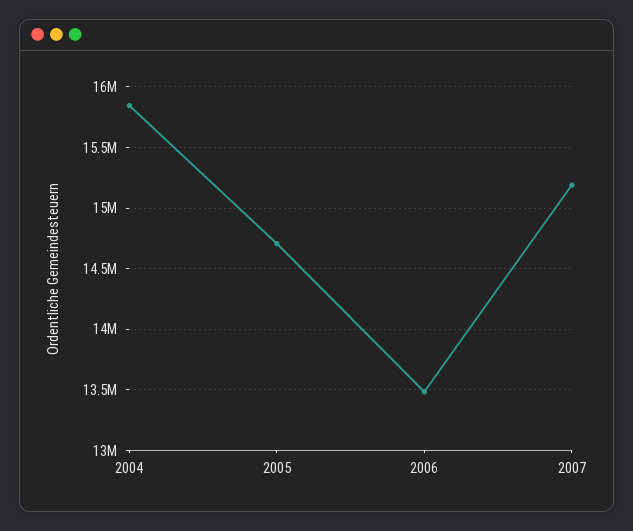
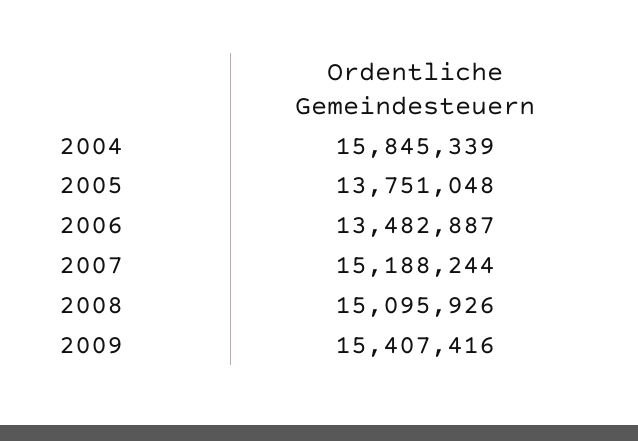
2005: 14700000 -> 13751048
2008: none -> 15095926
2009: none -> 15407416

